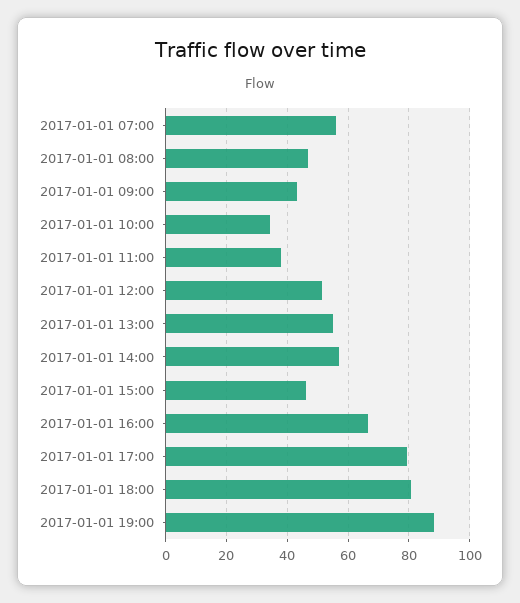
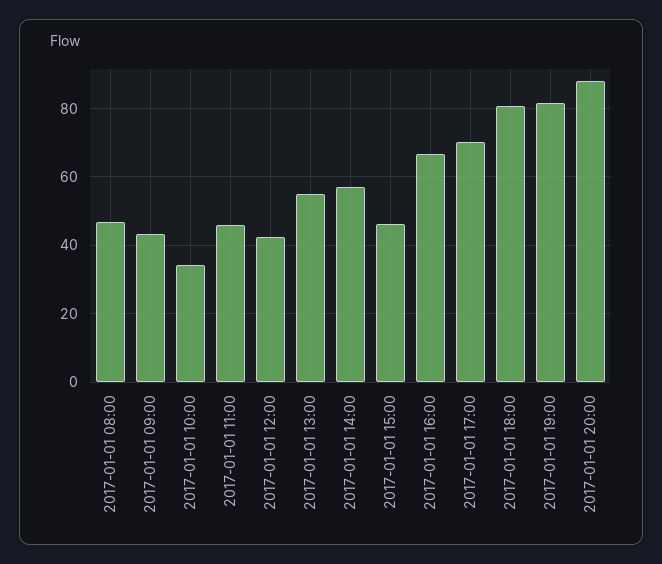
2017-01-01 07:00: 56 -> none
2017-01-01 11:00: 38 -> 46
2017-01-01 12:00: 52 -> 42
2017-01-01 17:00: 80 -> 70
2017-01-01 19:00: 88 -> 82
2017-01-01 20:00: none -> 88

